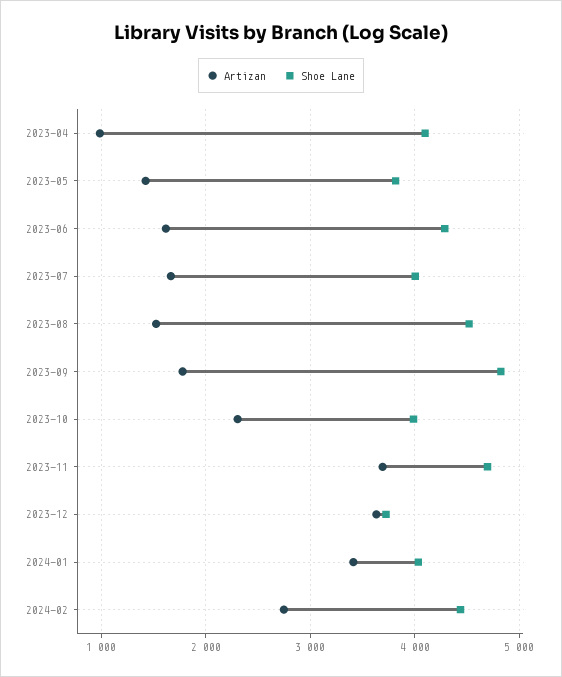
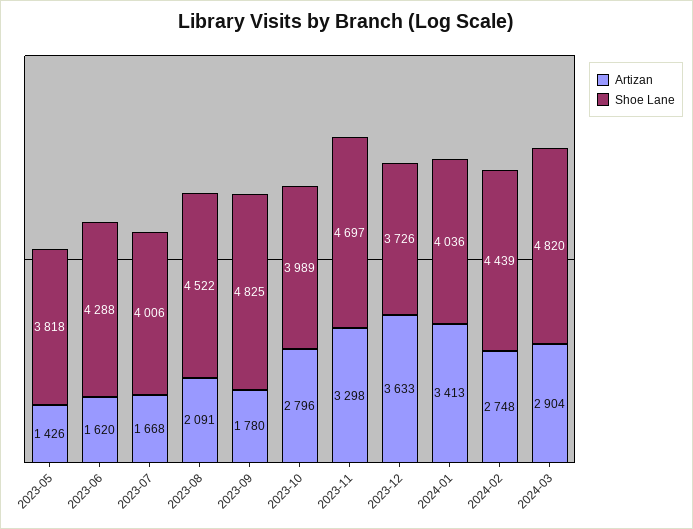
Artizan, 2023-04: 1000 -> none
Shoe Lane, 2023-04: 4100 -> none
Artizan, 2023-08: 1500 -> 2091
Artizan, 2023-10: 2300 -> 2796
Artizan, 2023-11: 3700 -> 3298
Artizan, 2024-03: none -> 2904
Shoe Lane, 2024-03: none -> 4820

